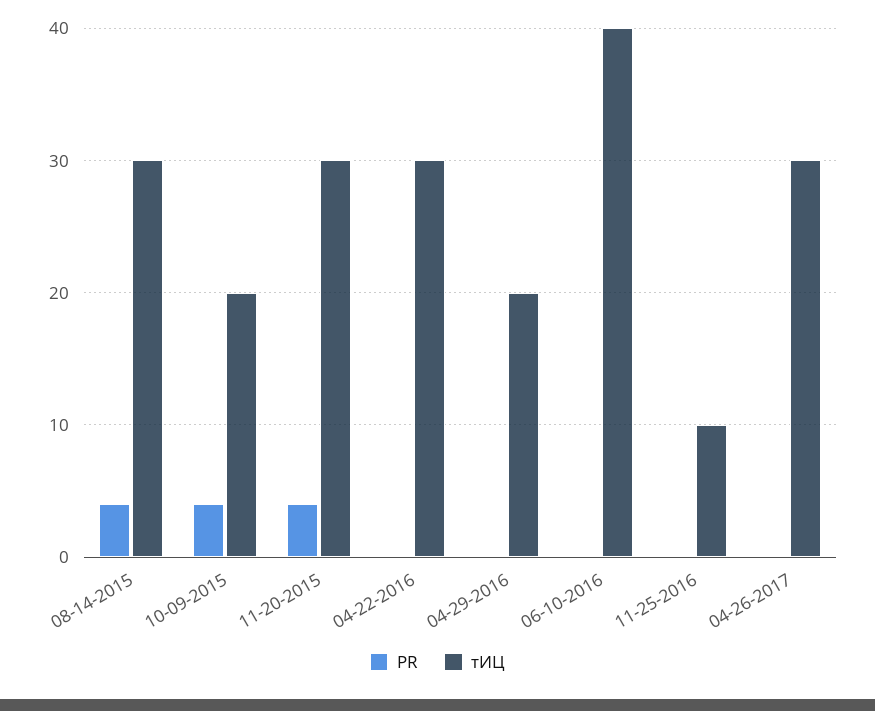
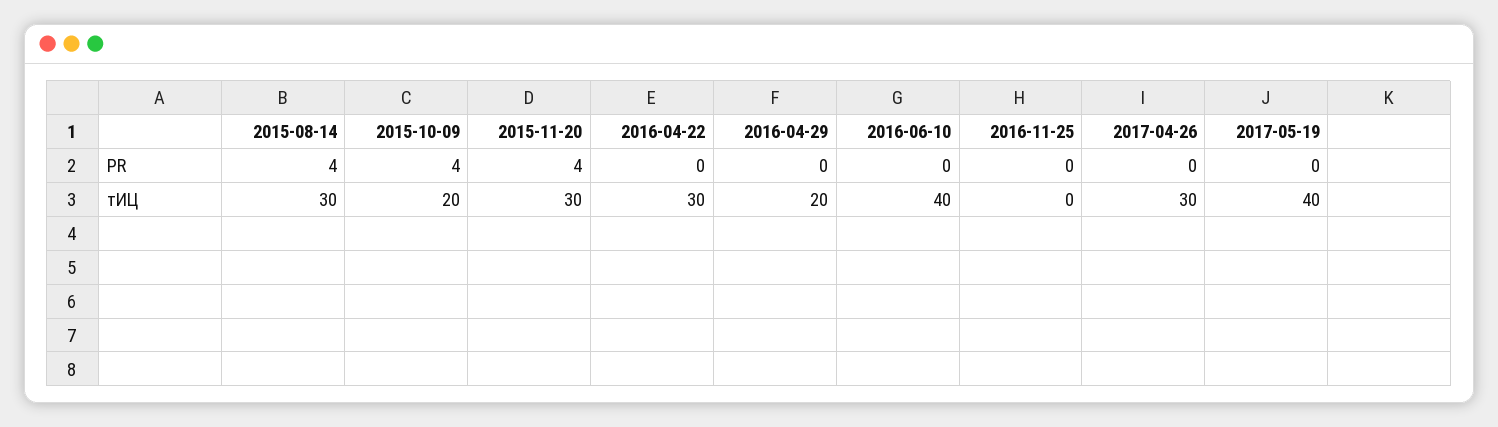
тИЦ, 11-25-2016: 10 -> 0
PR, 2017-05-19: none -> 0
тИЦ, 2017-05-19: none -> 40

